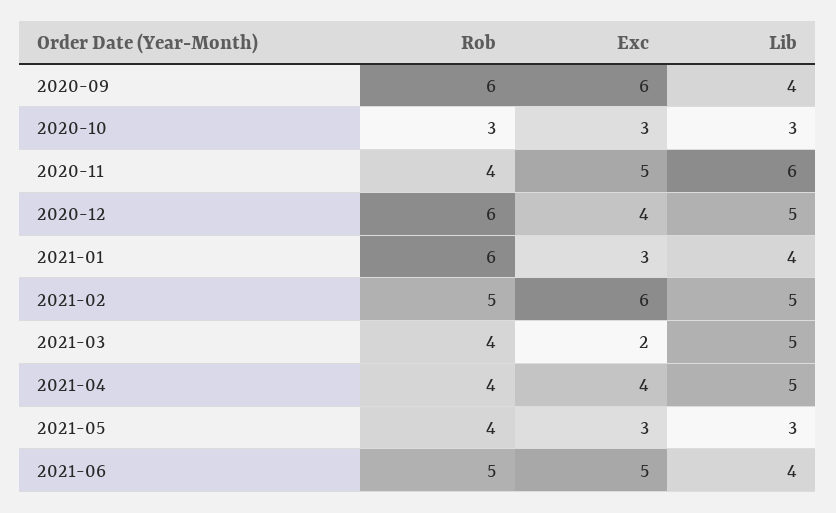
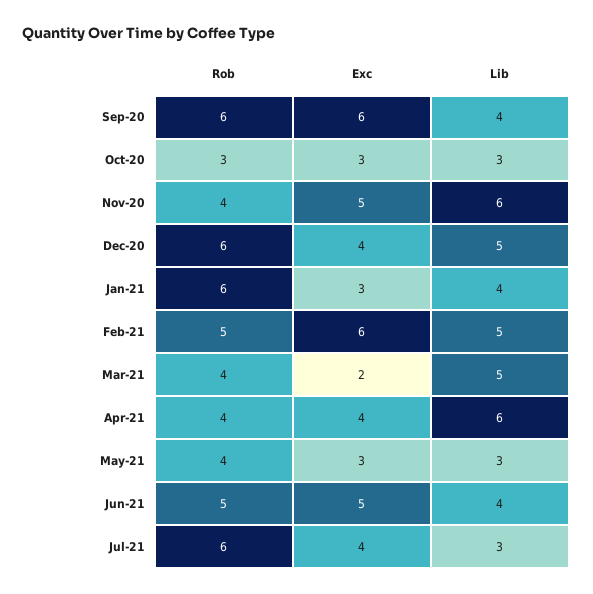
Lib, 2021-04: 5 -> 6
Rob, Jul-21: none -> 6
Exc, Jul-21: none -> 4
Lib, Jul-21: none -> 3

